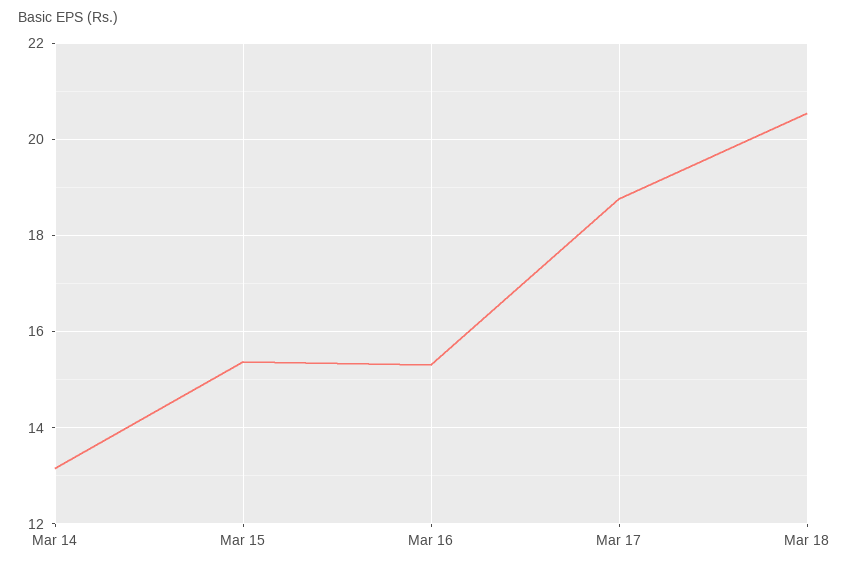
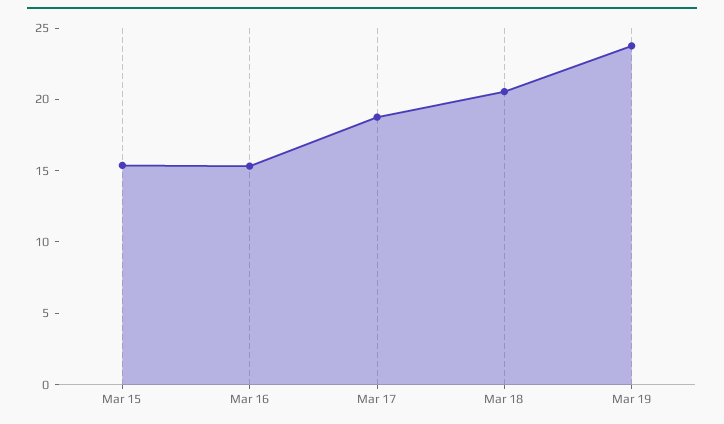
Mar 14: 13.2 -> none
Mar 19: none -> 24

